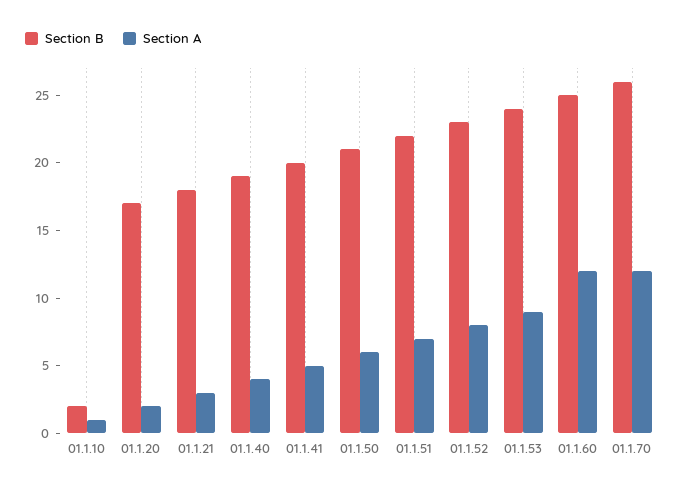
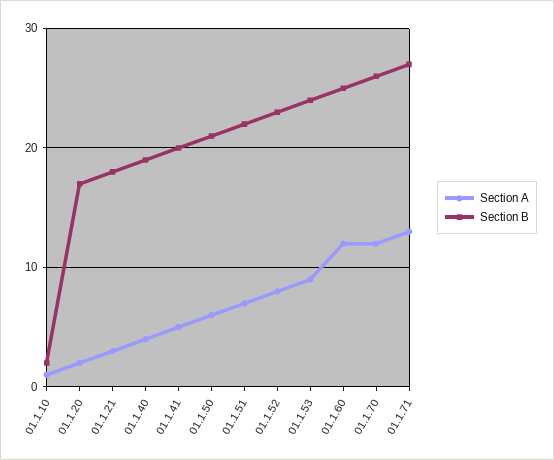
Section A, 01.1.71: none -> 13
Section B, 01.1.71: none -> 27

